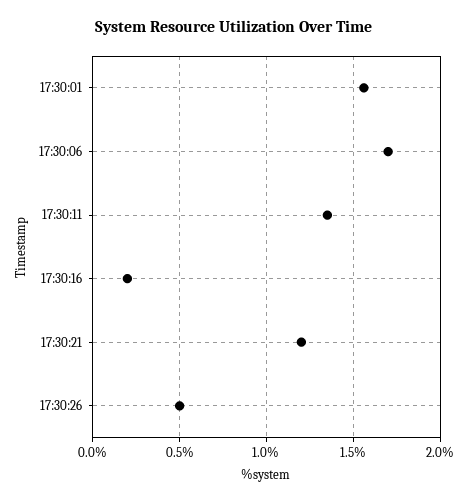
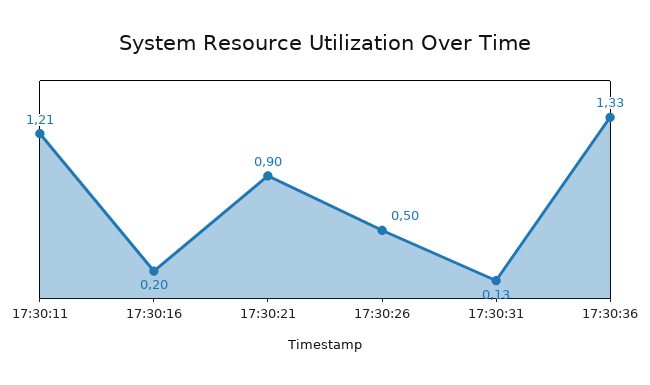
17:30:01: 1.55 -> none
17:30:06: 1.7 -> none
17:30:11: 1.35 -> 1.21
17:30:21: 1.2 -> 0.9
17:30:31: none -> 0.13
17:30:36: none -> 1.33

